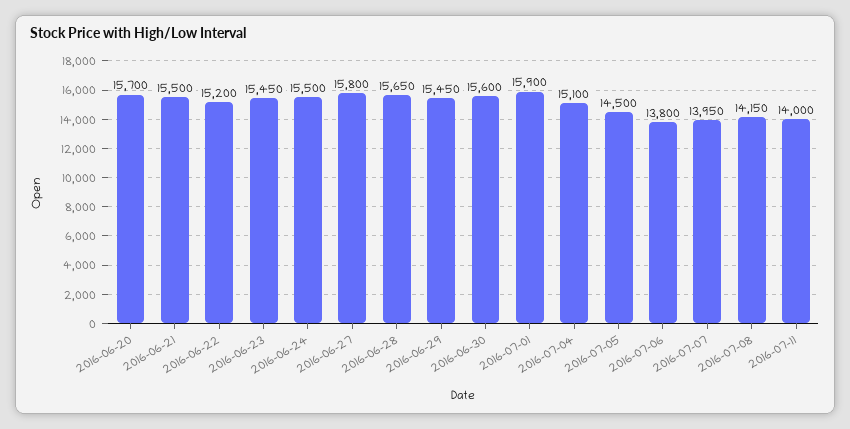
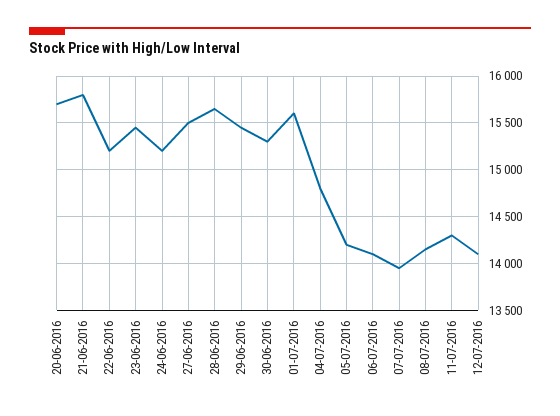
2016-06-21: 15500 -> 15800
2016-06-24: 15500 -> 15200
2016-06-27: 15800 -> 15500
2016-06-30: 15600 -> 15300
2016-07-01: 15900 -> 15600
2016-07-04: 15100 -> 14800
2016-07-05: 14500 -> 14200
2016-07-06: 13800 -> 14100
2016-07-11: 14000 -> 14300
12-07-2016: none -> 14100

